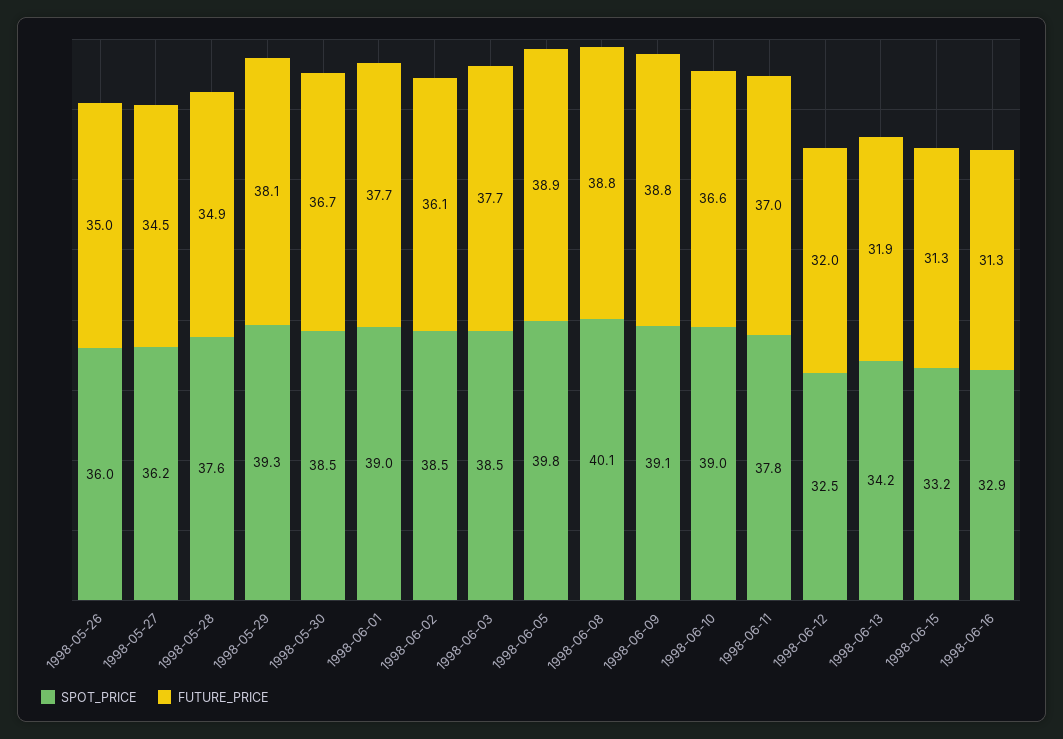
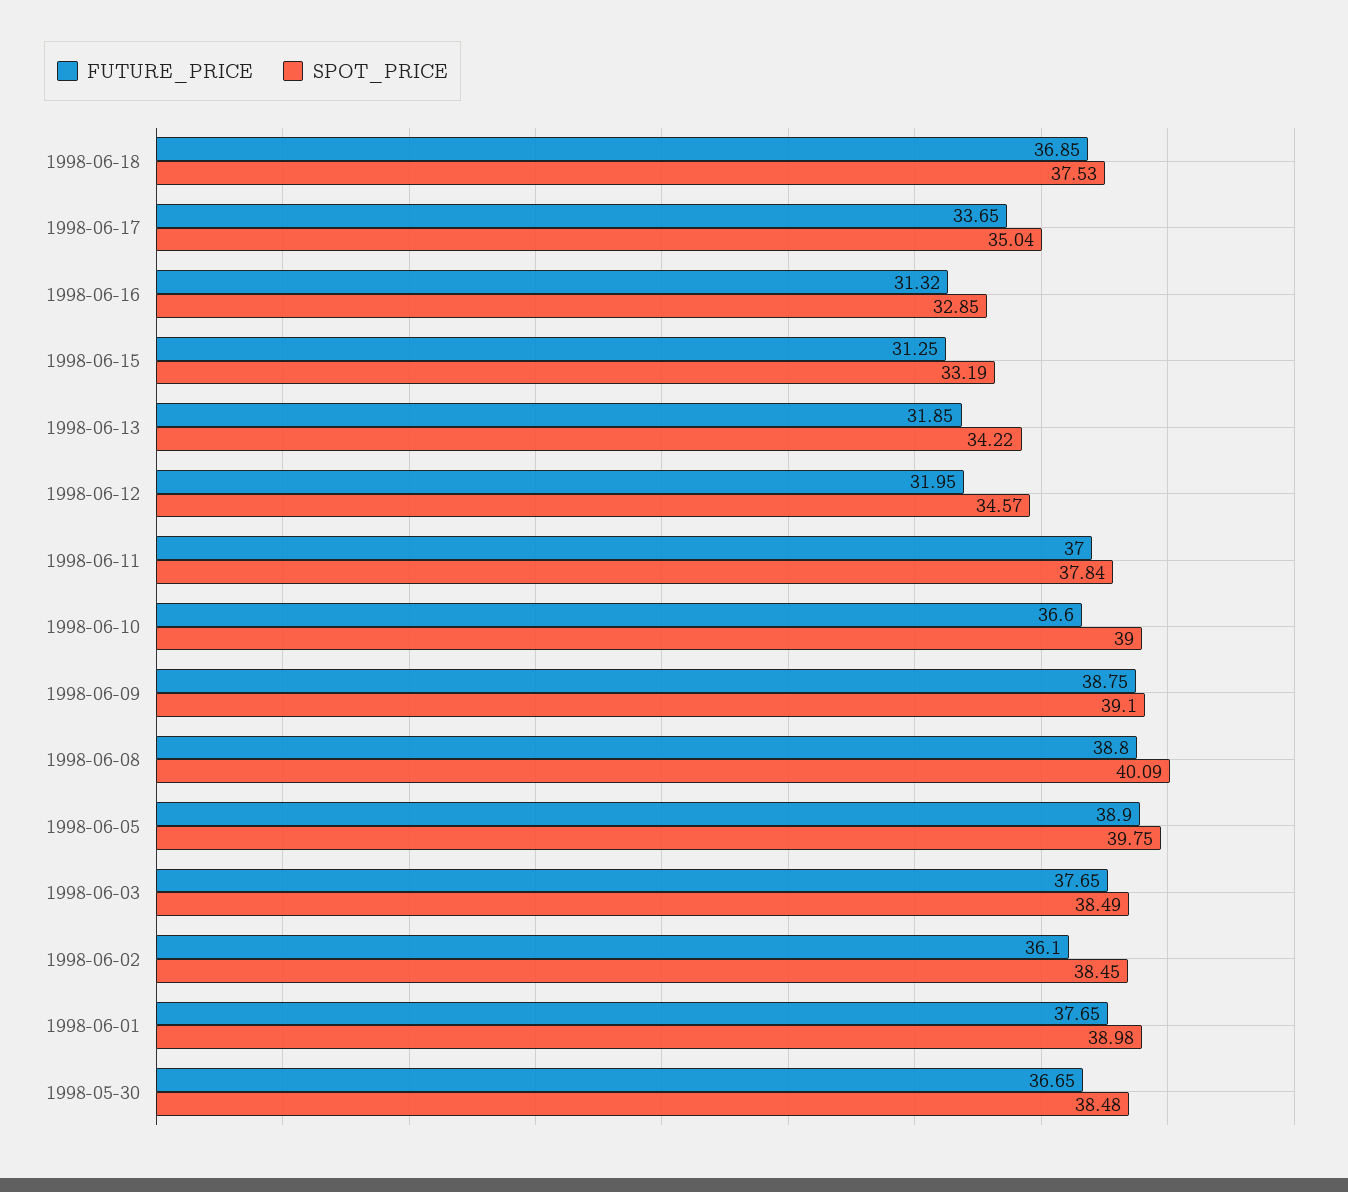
SPOT_PRICE, 1998-05-26: 36 -> none
FUTURE_PRICE, 1998-05-26: 35 -> none
SPOT_PRICE, 1998-05-27: 36.2 -> none
FUTURE_PRICE, 1998-05-27: 34.5 -> none
SPOT_PRICE, 1998-05-28: 37.6 -> none
FUTURE_PRICE, 1998-05-28: 34.9 -> none
SPOT_PRICE, 1998-05-29: 39.3 -> none
FUTURE_PRICE, 1998-05-29: 38.1 -> none
SPOT_PRICE, 1998-06-12: 32.5 -> 34.57
FUTURE_PRICE, 1998-06-18: none -> 36.85
SPOT_PRICE, 1998-06-18: none -> 37.53
FUTURE_PRICE, 1998-06-17: none -> 33.65
SPOT_PRICE, 1998-06-17: none -> 35.04

